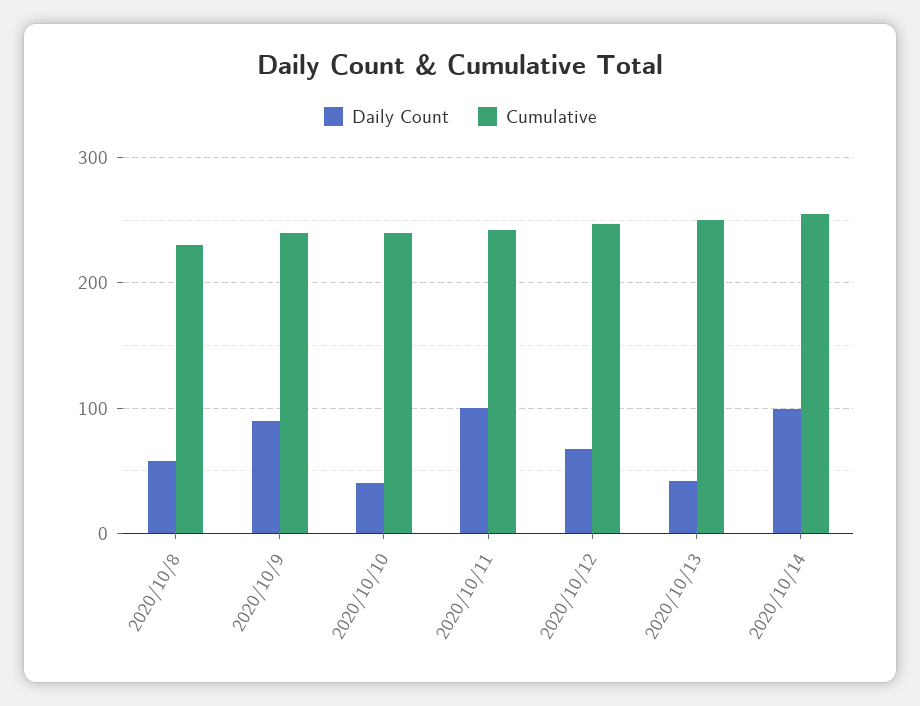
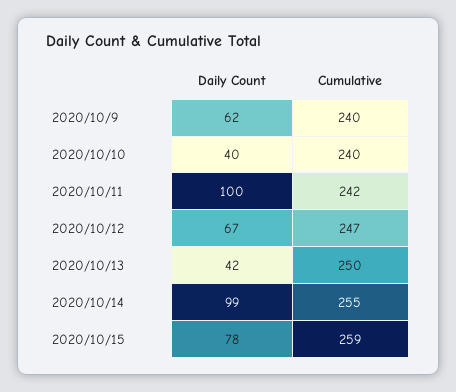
Daily Count, 2020/10/8: 60 -> none
Cumulative, 2020/10/8: 230 -> none
Daily Count, 2020/10/9: 90 -> 62
Daily Count, 2020/10/15: none -> 78
Cumulative, 2020/10/15: none -> 259

